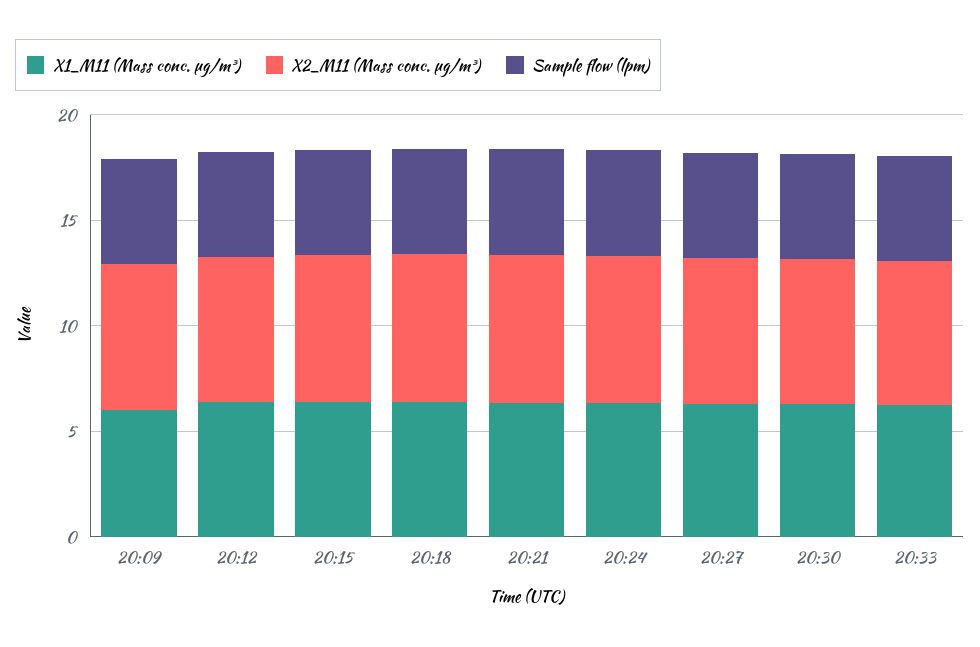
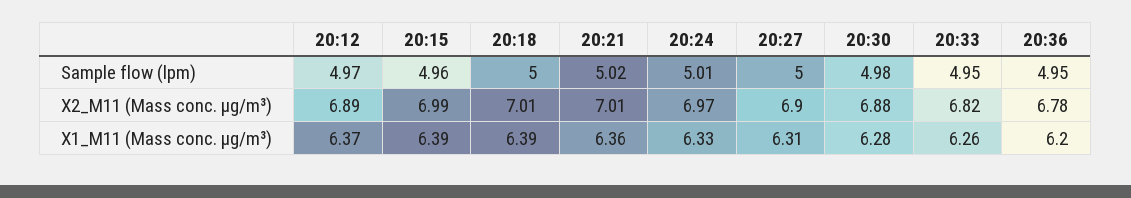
X1_M11 (Mass conc. μg/m³), 20:09: 6 -> none
X2_M11 (Mass conc. μg/m³), 20:09: 7 -> none
Sample flow (lpm), 20:09: 5 -> none
Sample flow (lpm), 20:36: none -> 4.95
X2_M11 (Mass conc. μg/m³), 20:36: none -> 6.78
X1_M11 (Mass conc. μg/m³), 20:36: none -> 6.2

